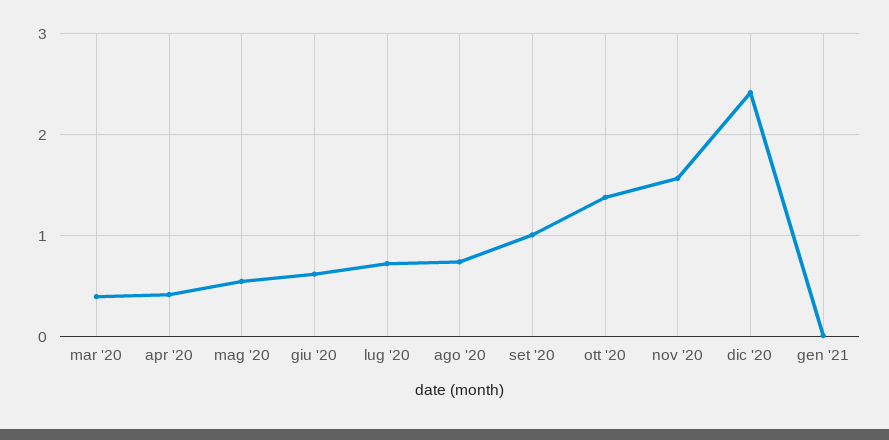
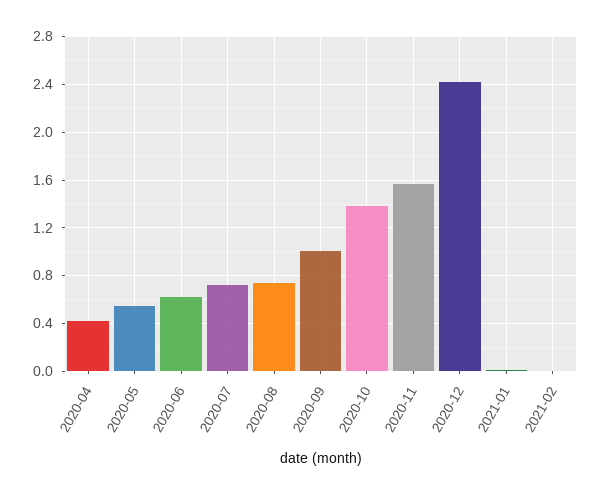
mar '20: 0.4 -> none
2021-02: none -> 0

